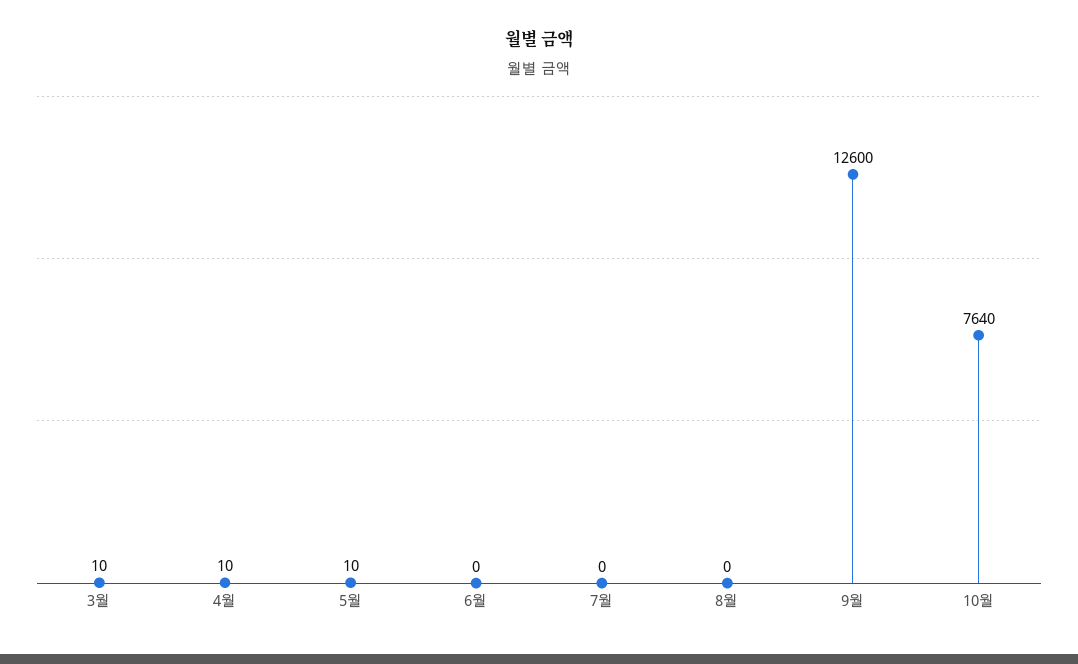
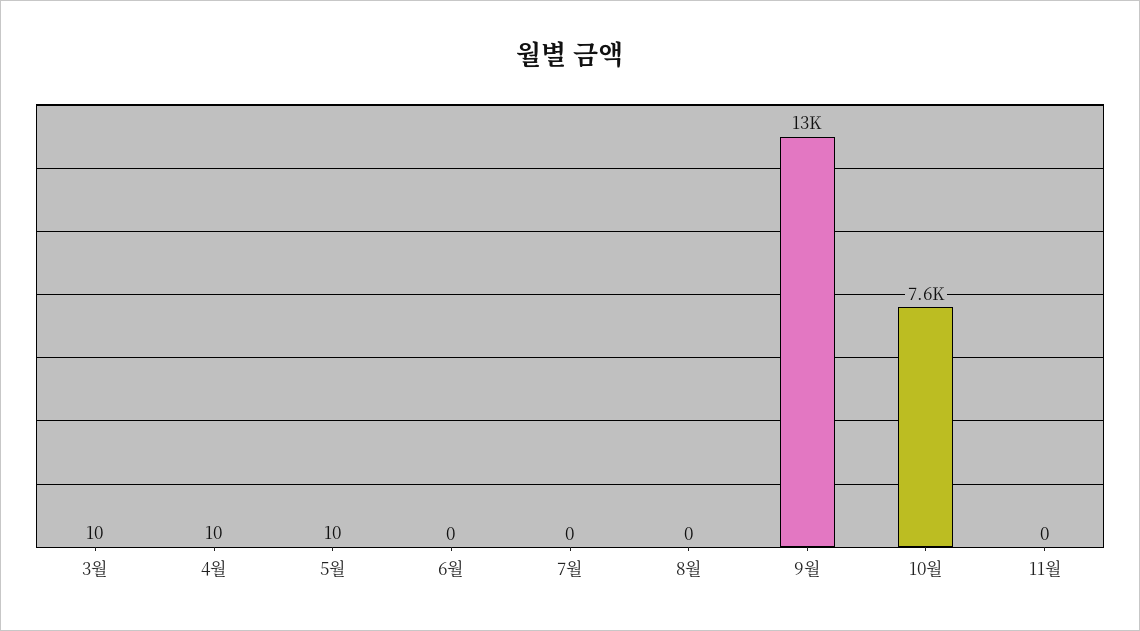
11월: none -> 0

